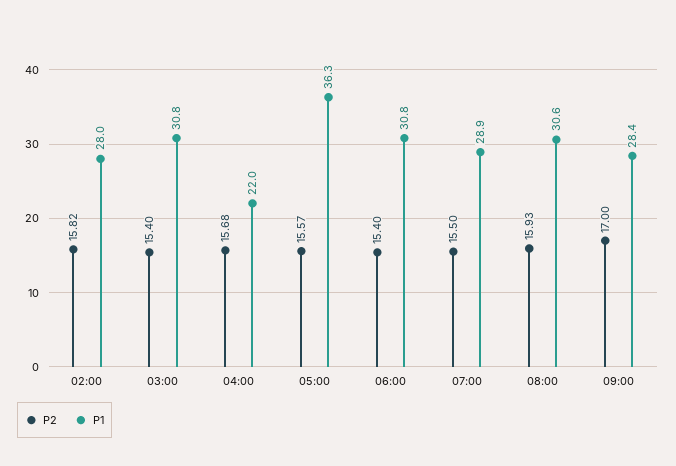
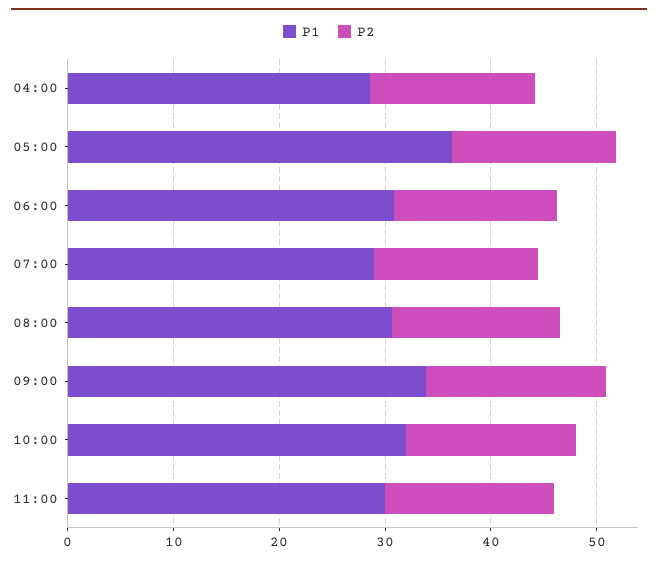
P2, 02:00: 15.82 -> none
P1, 02:00: 28 -> none
P2, 03:00: 15.4 -> none
P1, 03:00: 30.8 -> none
P1, 04:00: 22 -> 28
P1, 09:00: 28.4 -> 34
P1, 10:00: none -> 32
P2, 10:00: none -> 16
P1, 11:00: none -> 30
P2, 11:00: none -> 16

